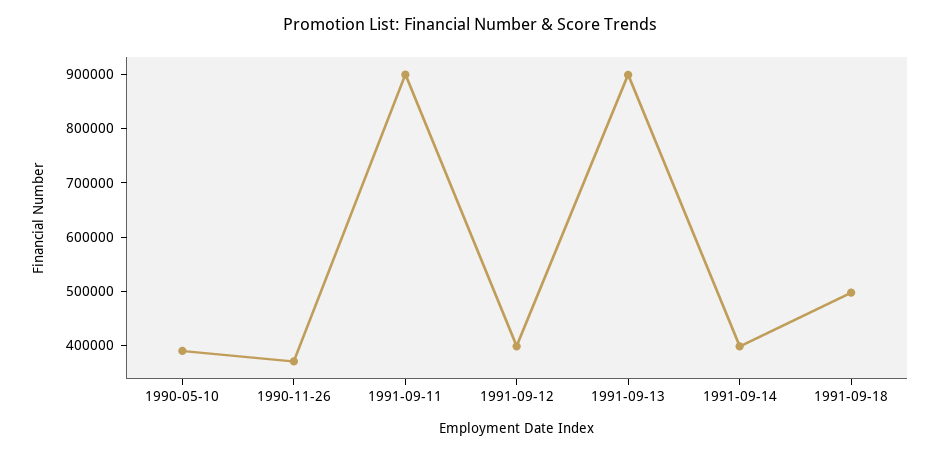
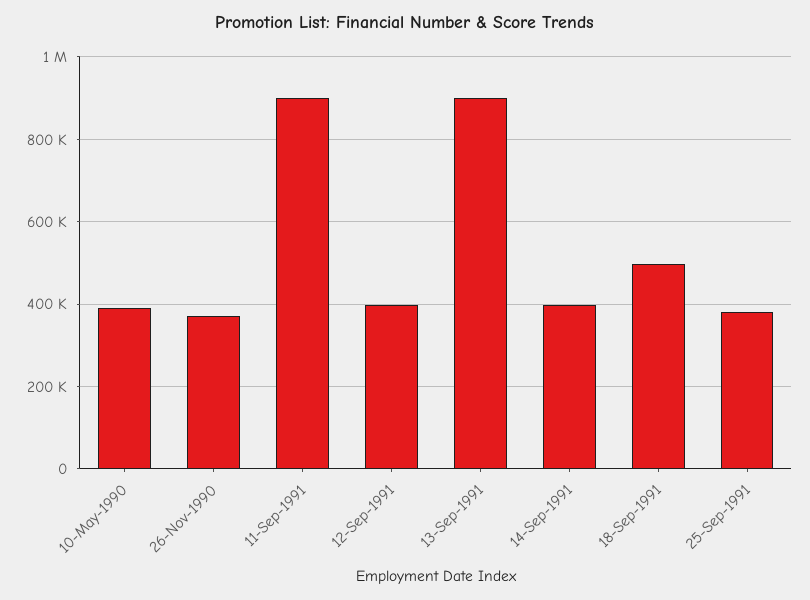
25-Sep-1991: none -> 380000

